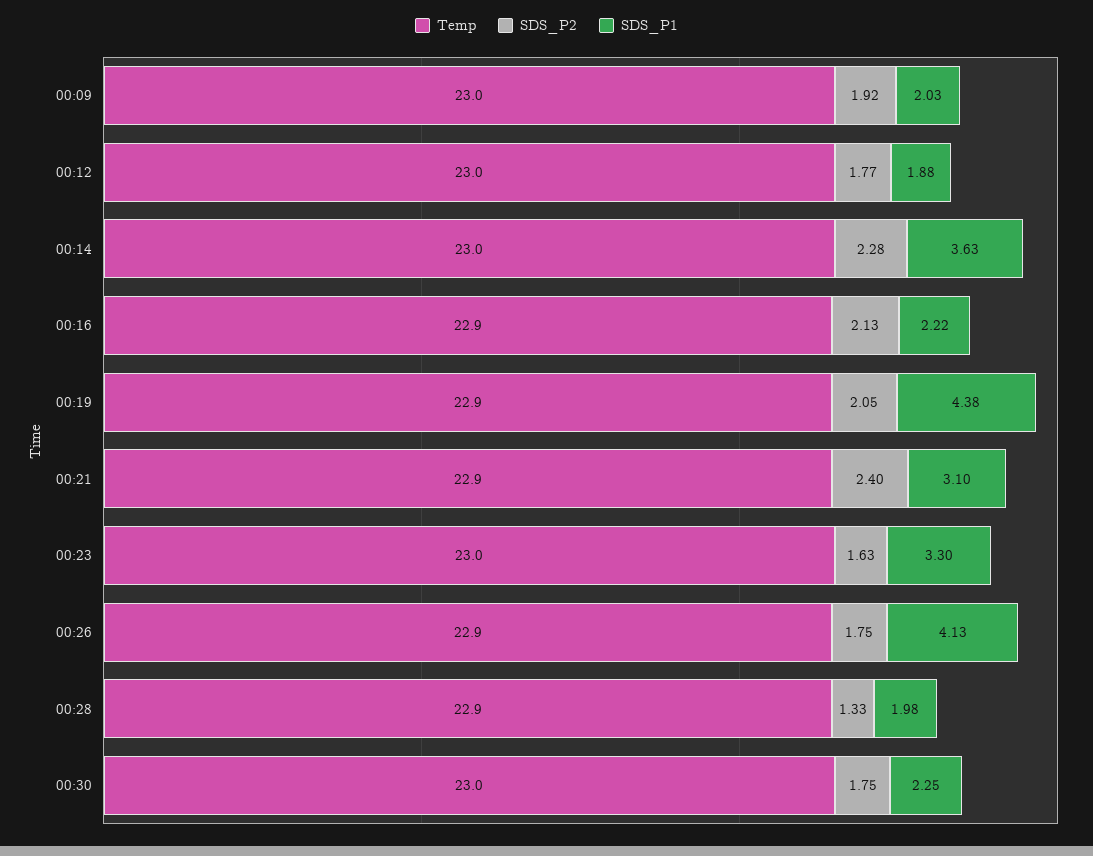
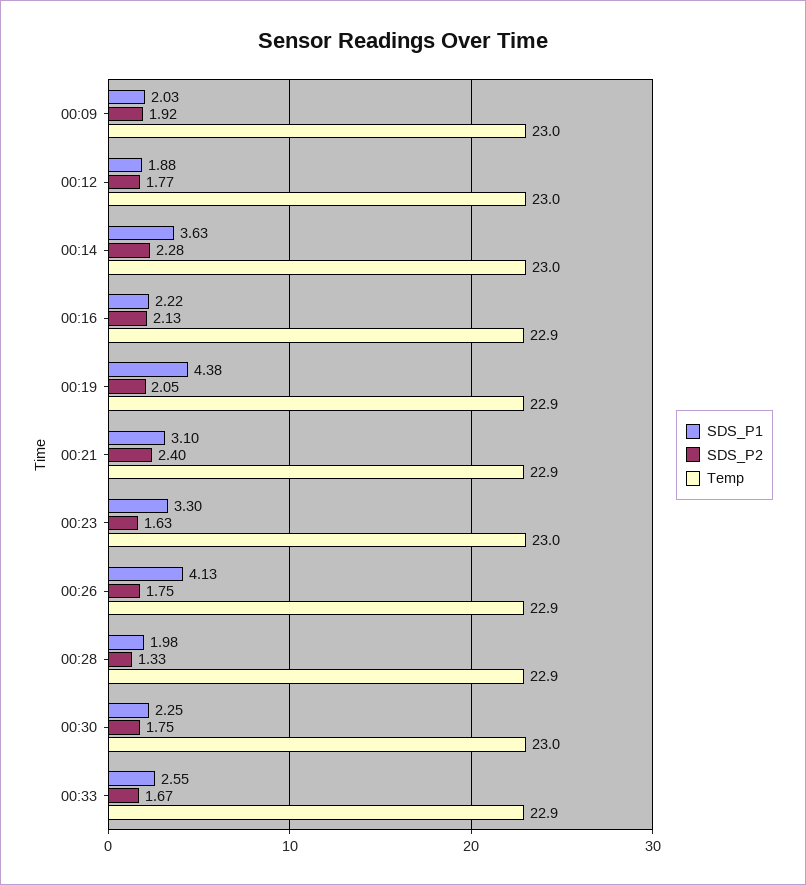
SDS_P1, 00:33: none -> 2.55
SDS_P2, 00:33: none -> 1.67
Temp, 00:33: none -> 22.9

